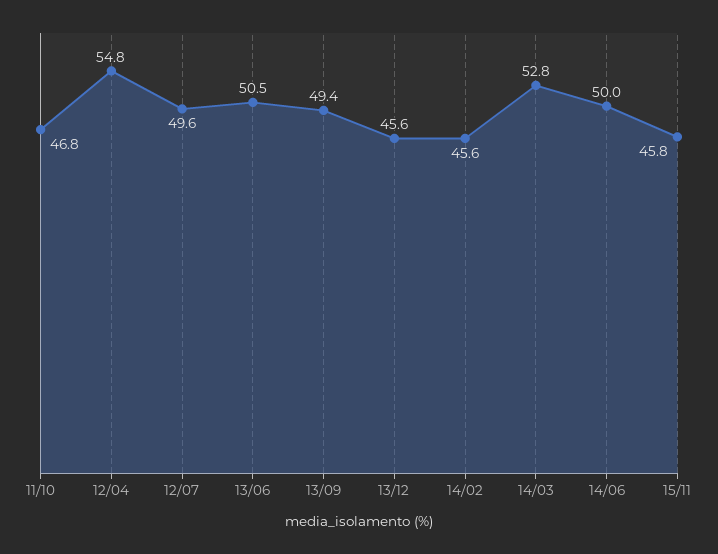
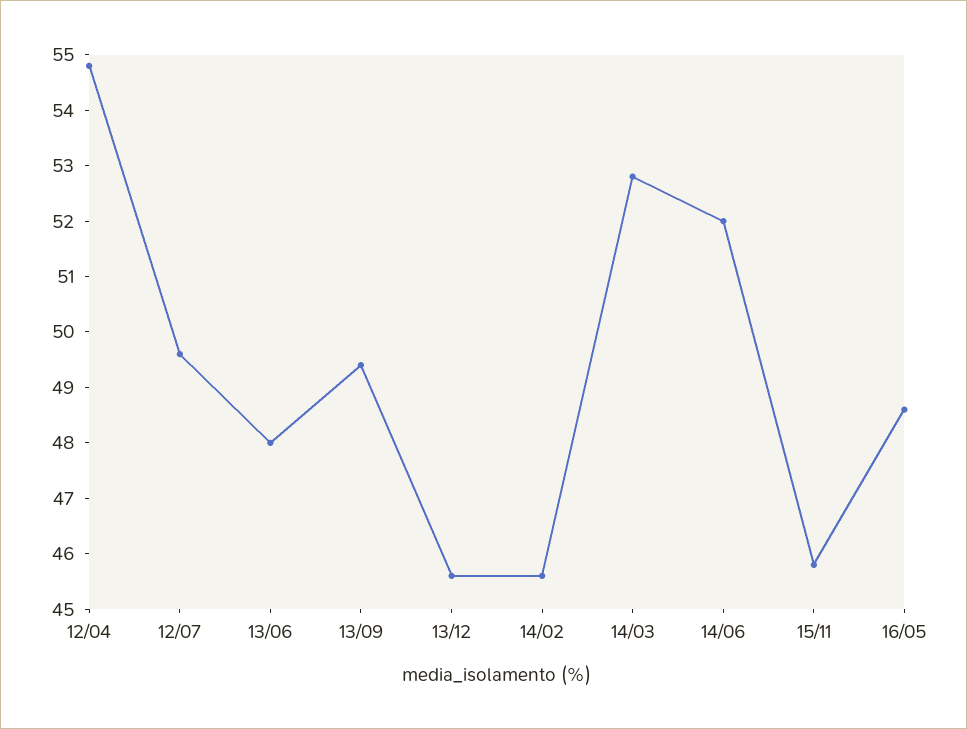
11/10: 46.8 -> none
13/06: 50.5 -> 48
14/06: 50 -> 52
16/05: none -> 48.5

